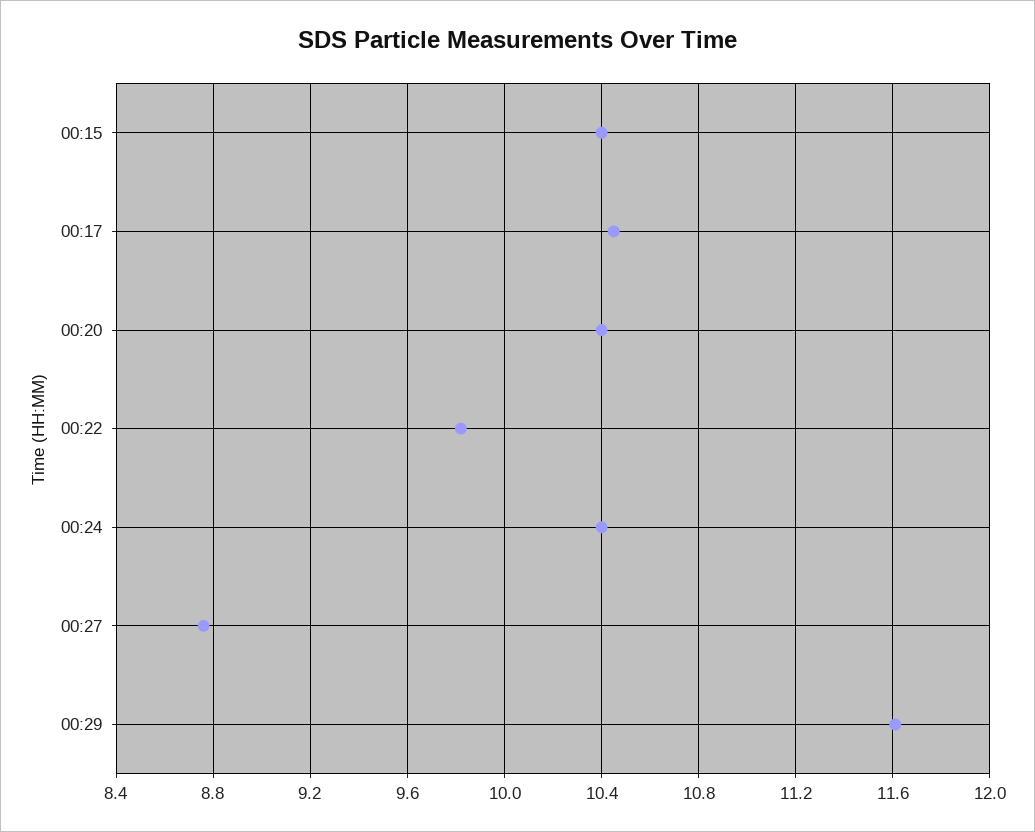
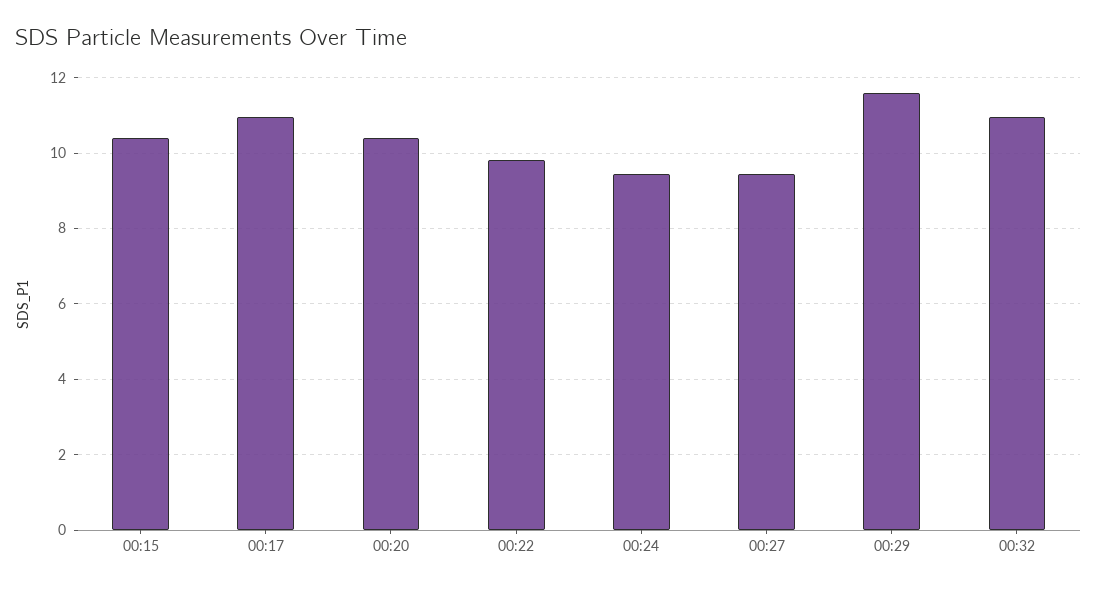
00:17: 10.45 -> 11
00:24: 10.4 -> 9.4
00:27: 8.75 -> 9.4
00:32: none -> 11

